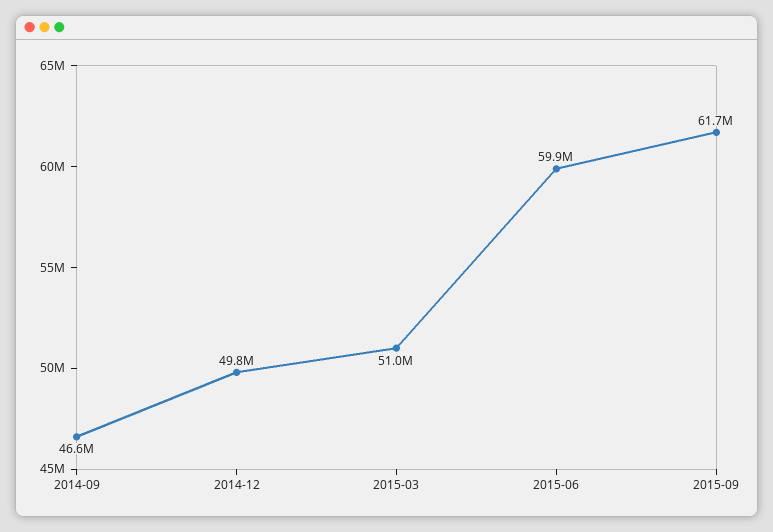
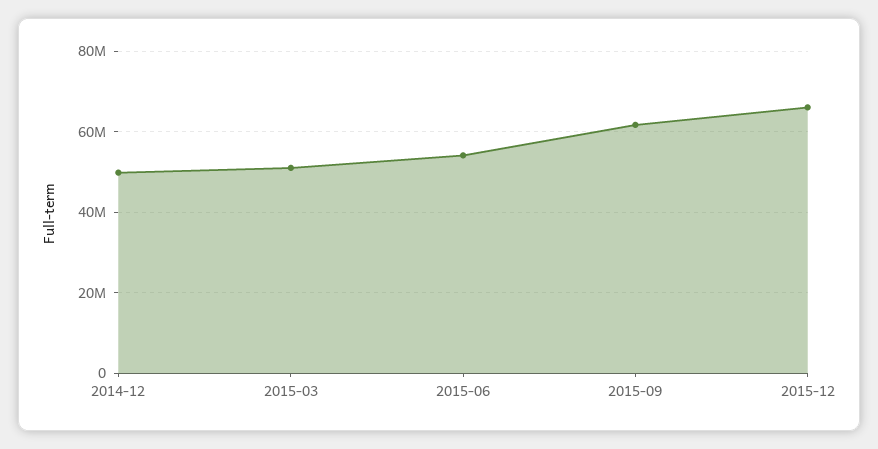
2014-09: 46600000 -> none
2015-06: 59900000 -> 54000000
2015-12: none -> 66000000

